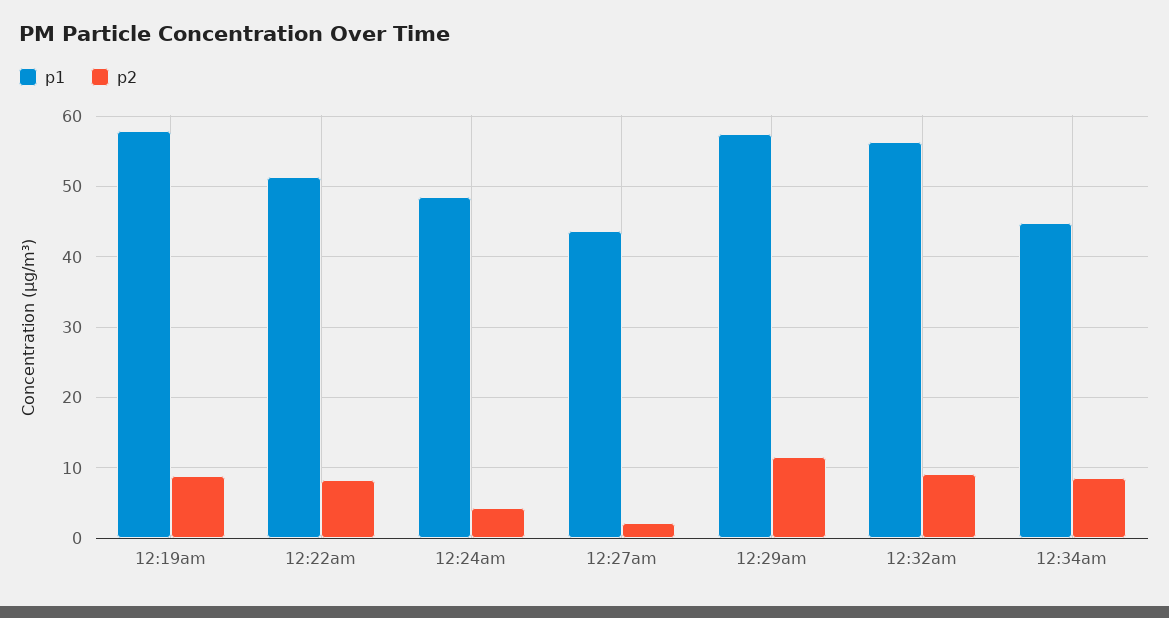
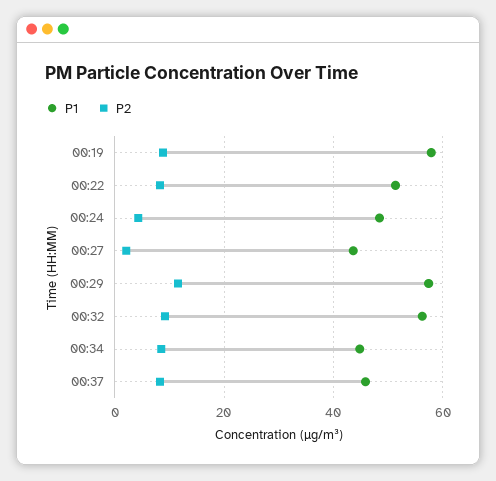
p1, 00:37: none -> 46
p2, 00:37: none -> 8

